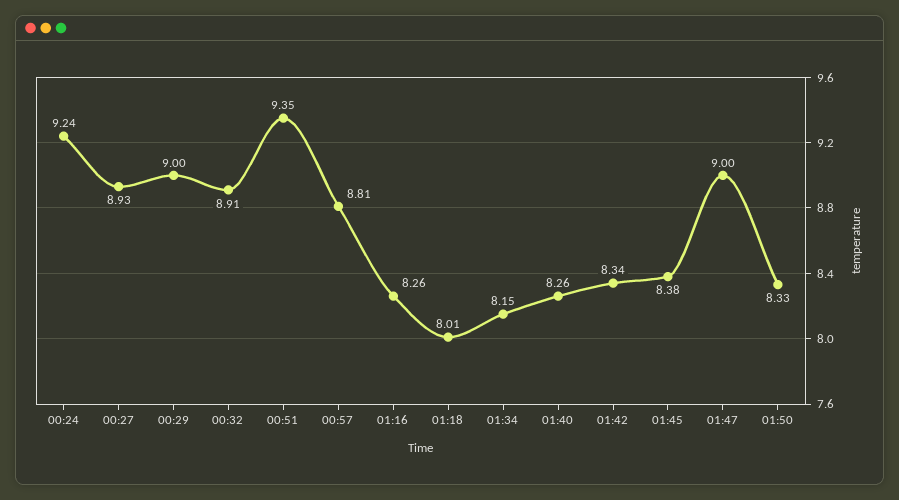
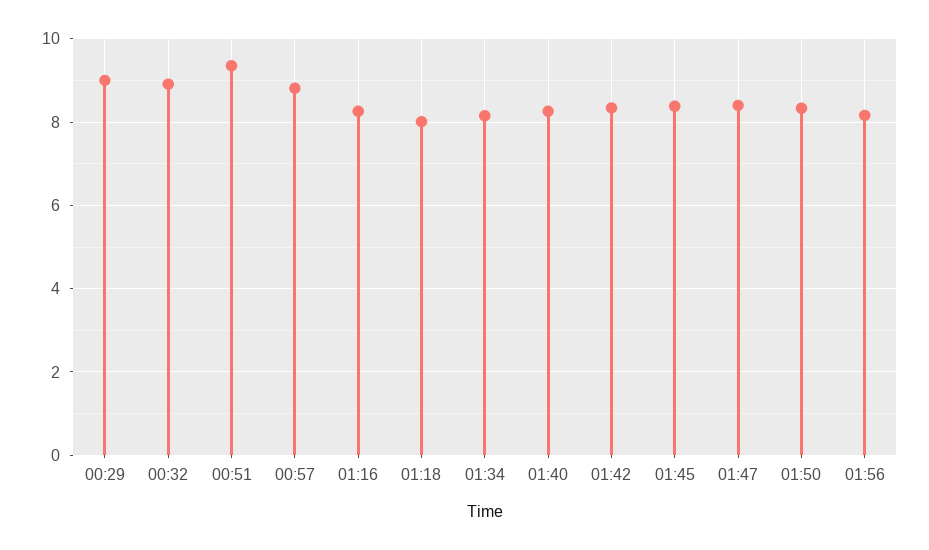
00:24: 9.24 -> none
00:27: 8.93 -> none
01:47: 9 -> 8.4
01:56: none -> 8.2

